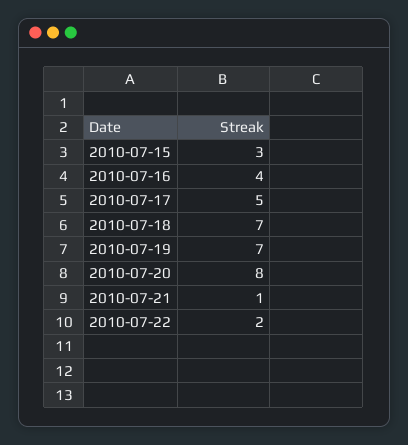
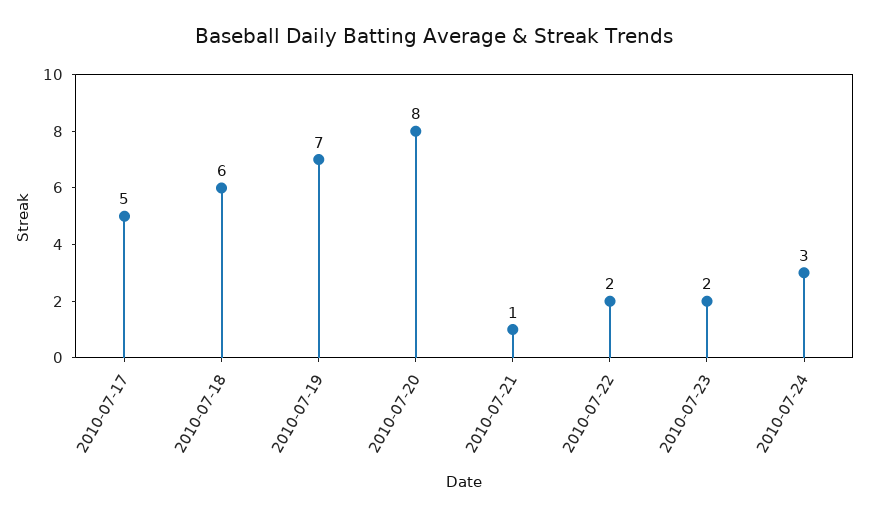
2010-07-15: 3 -> none
2010-07-16: 4 -> none
2010-07-18: 7 -> 6
2010-07-23: none -> 2
2010-07-24: none -> 3

